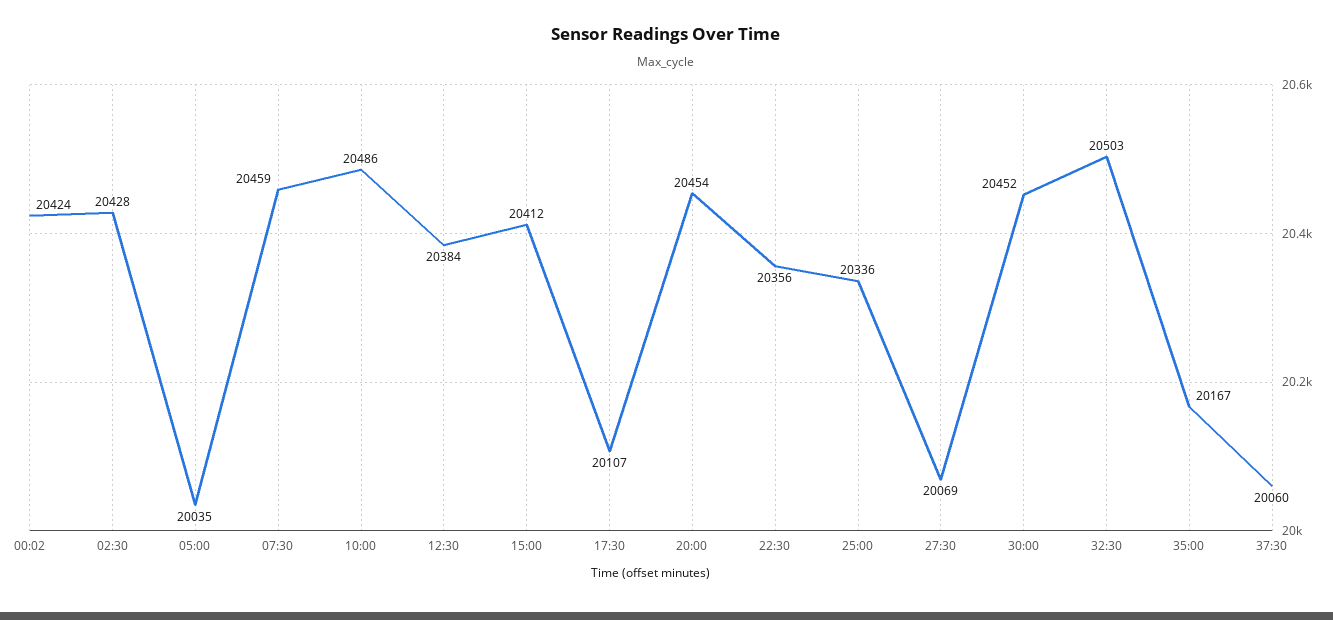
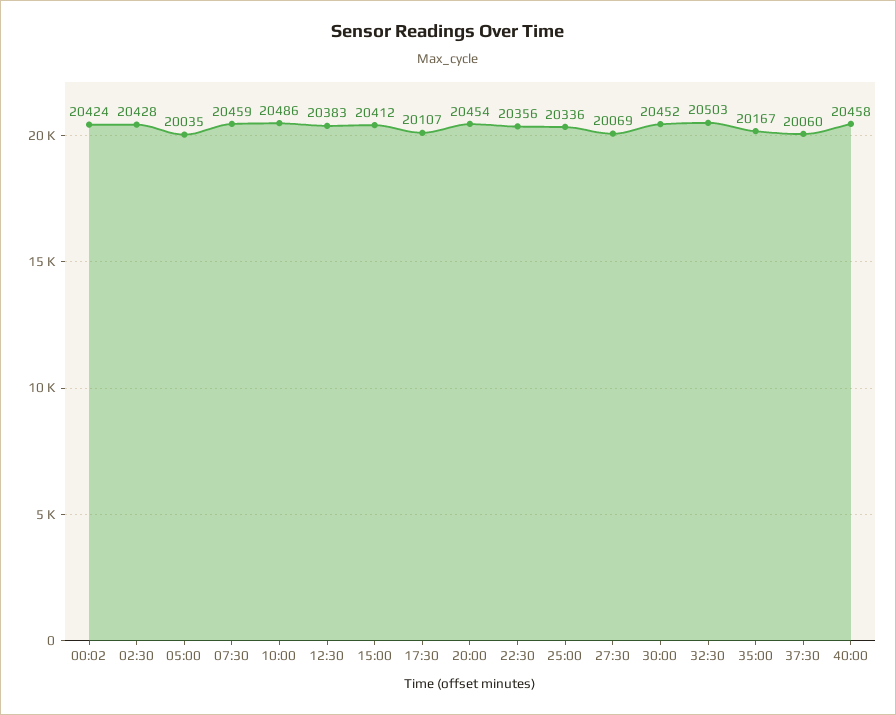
12:30: 20384 -> 20383
40:00: none -> 20458

